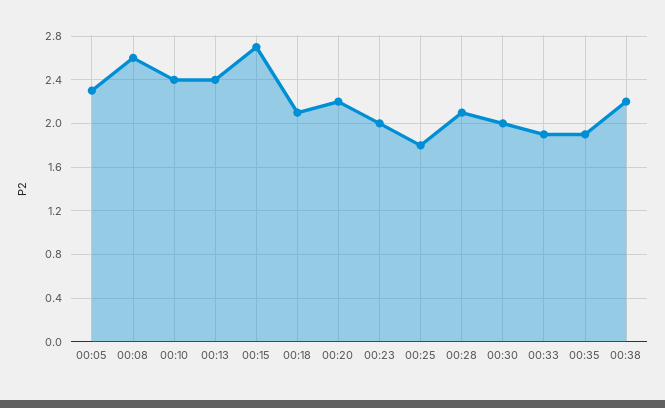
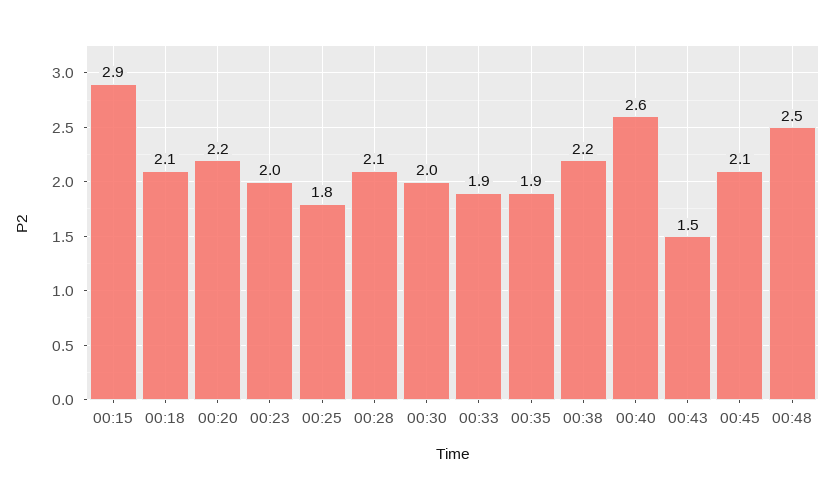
00:05: 2.3 -> none
00:08: 2.6 -> none
00:10: 2.4 -> none
00:13: 2.4 -> none
00:15: 2.7 -> 2.9
00:40: none -> 2.6
00:43: none -> 1.5
00:45: none -> 2.1
00:48: none -> 2.5

